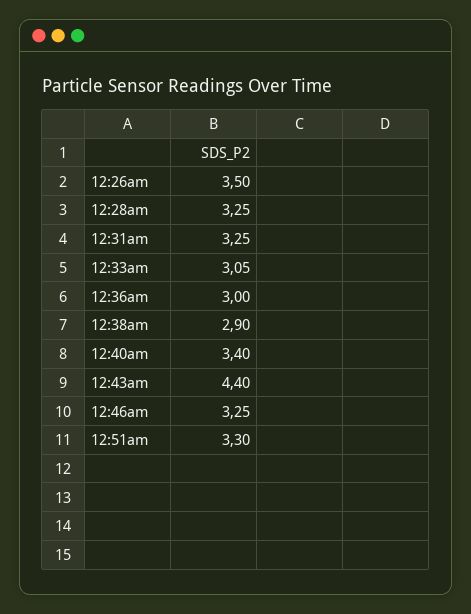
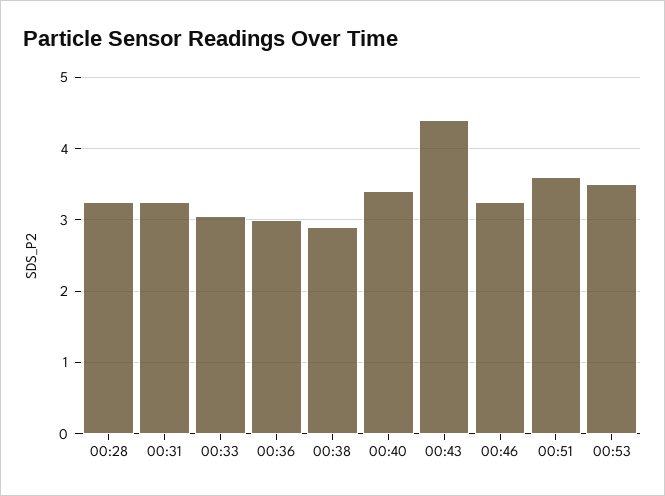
12:26am: 3.5 -> none
12:51am: 3.3 -> 3.6
00:53: none -> 3.5

